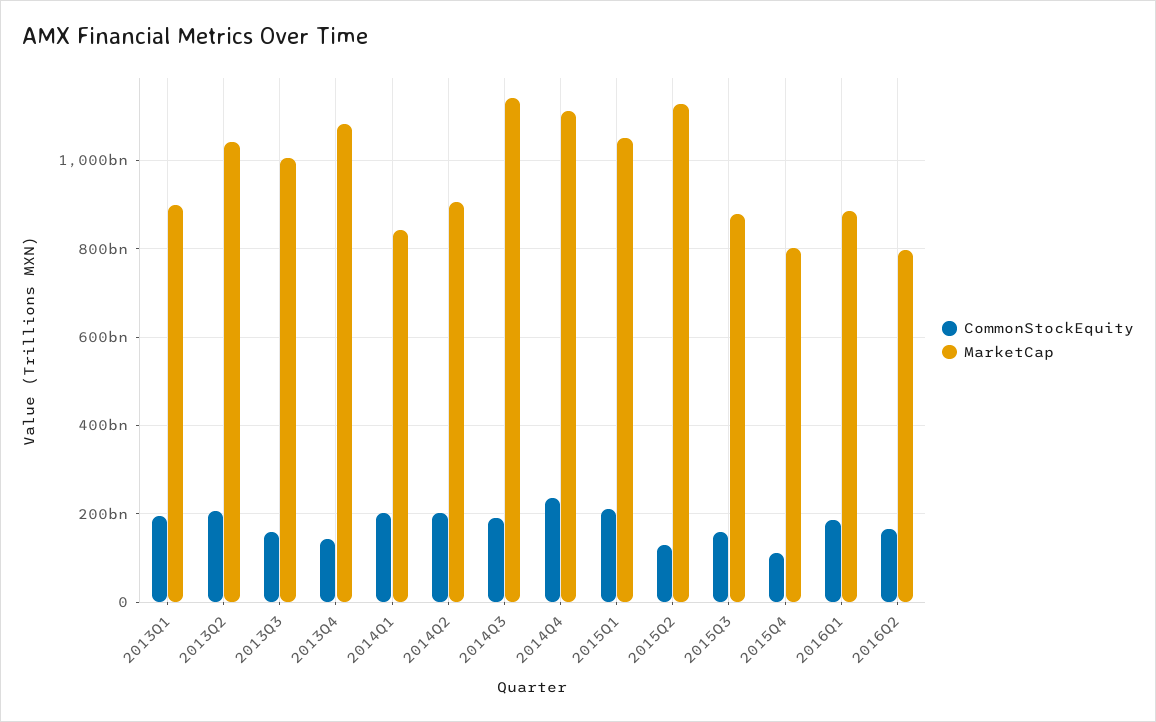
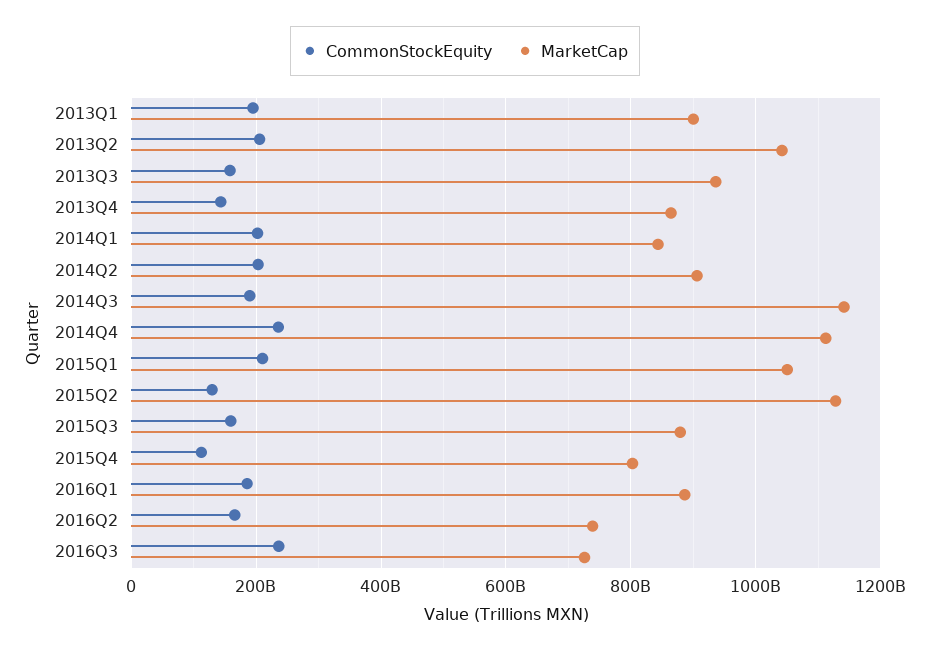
MarketCap, 2013Q3: 1000000000000 -> 940000000000
MarketCap, 2013Q4: 1080000000000 -> 860000000000
MarketCap, 2016Q2: 800000000000 -> 740000000000
CommonStockEquity, 2016Q3: none -> 240000000000
MarketCap, 2016Q3: none -> 720000000000

